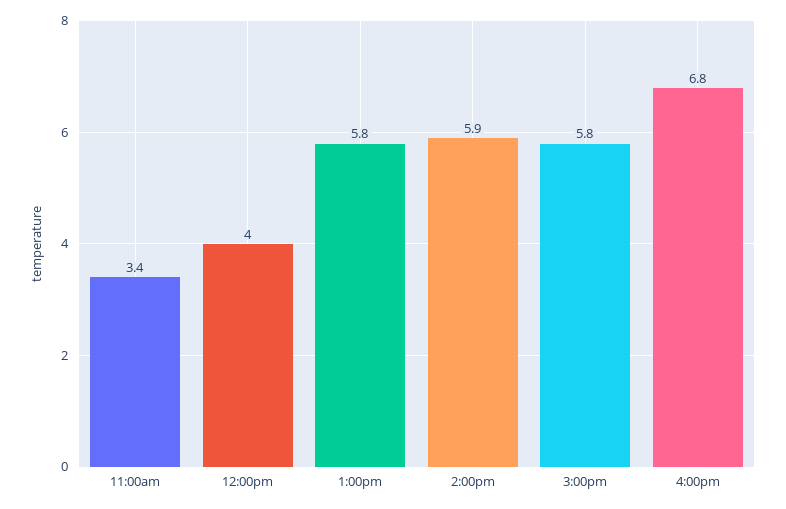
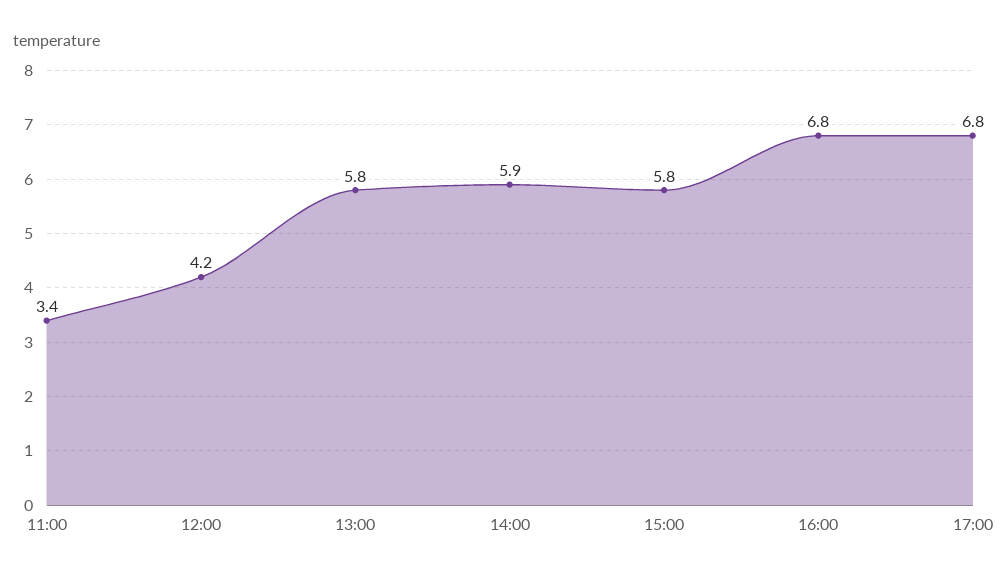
12:00pm: 4 -> 4.2
17:00: none -> 6.8

